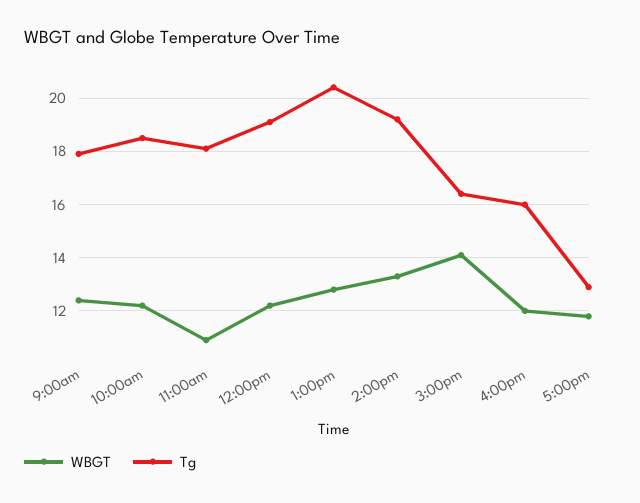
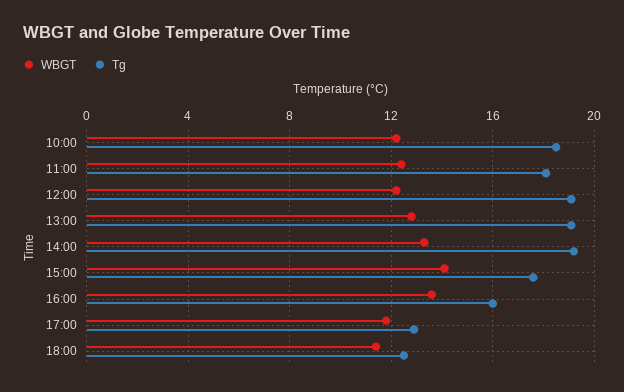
WBGT, 9:00am: 12.5 -> none
Tg, 9:00am: 18 -> none
WBGT, 11:00am: 11 -> 12.5
Tg, 1:00pm: 20.5 -> 19
Tg, 3:00pm: 16.5 -> 17.5
WBGT, 4:00pm: 12 -> 13.5
WBGT, 18:00: none -> 11.5
Tg, 18:00: none -> 12.5

